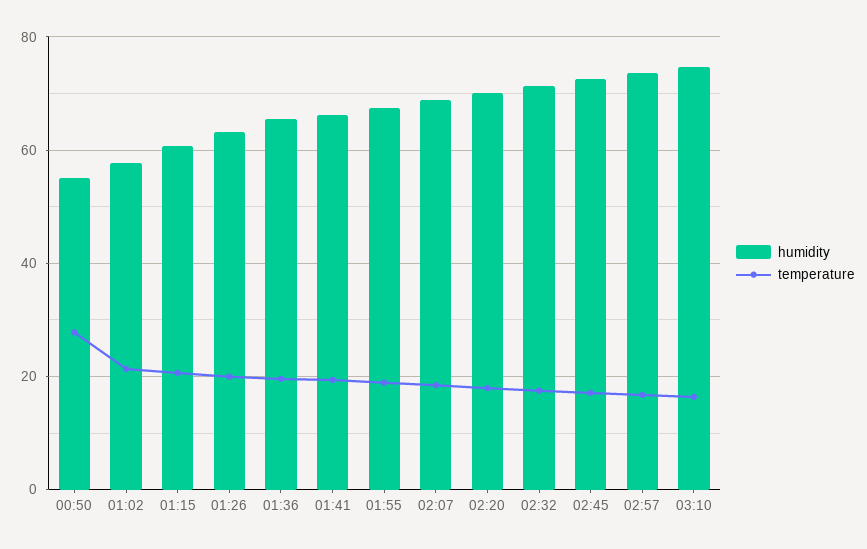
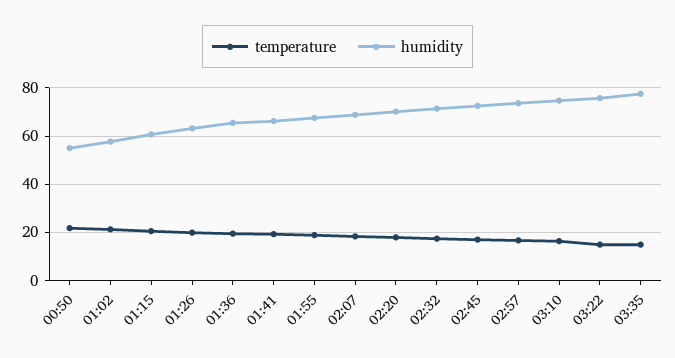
temperature, 00:50: 28 -> 22.5
temperature, 03:22: none -> 15
humidity, 03:22: none -> 75
temperature, 03:35: none -> 15
humidity, 03:35: none -> 77.5

